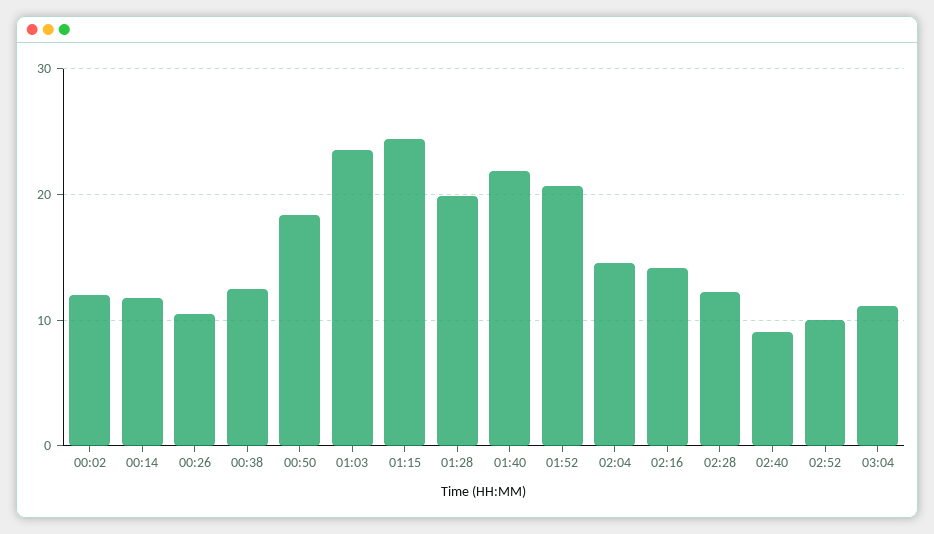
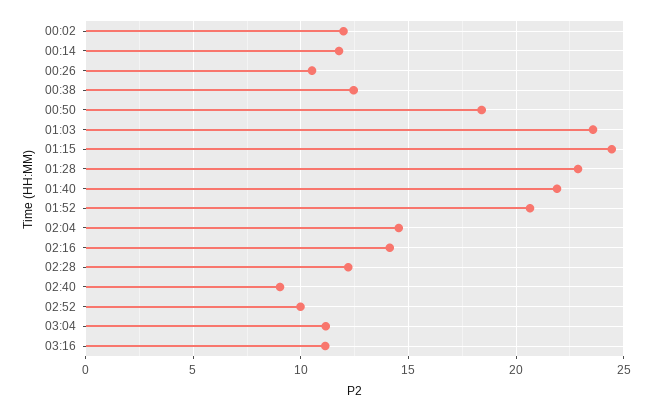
01:28: 20 -> 23
03:16: none -> 11

